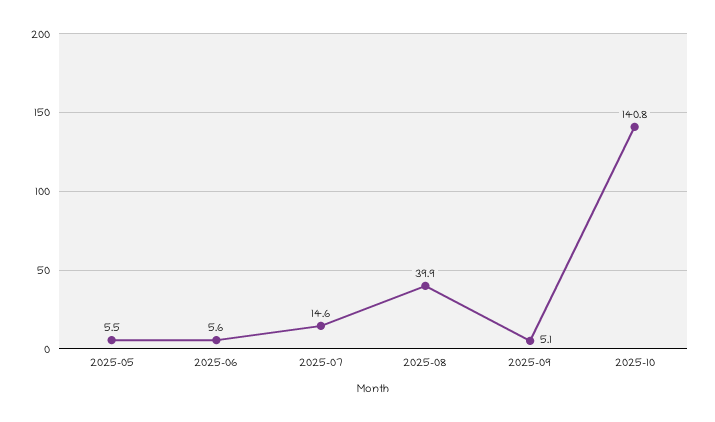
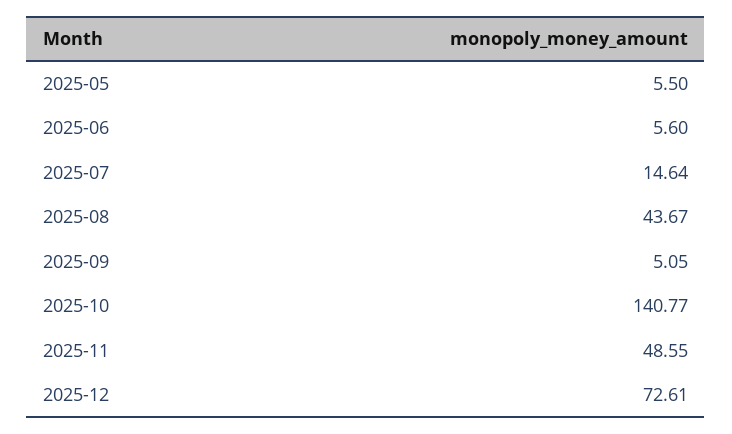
2025-08: 39.9 -> 43.67
2025-11: none -> 48.55
2025-12: none -> 72.61

